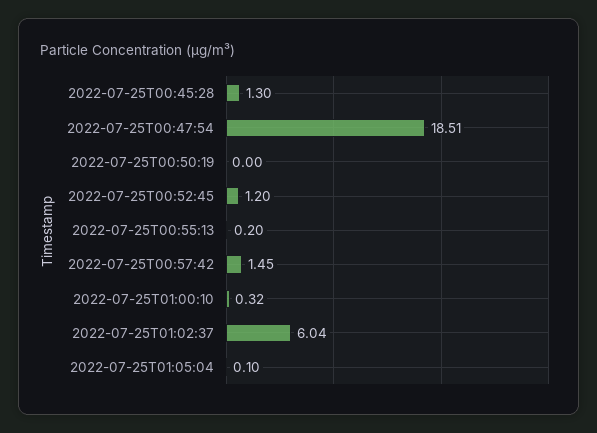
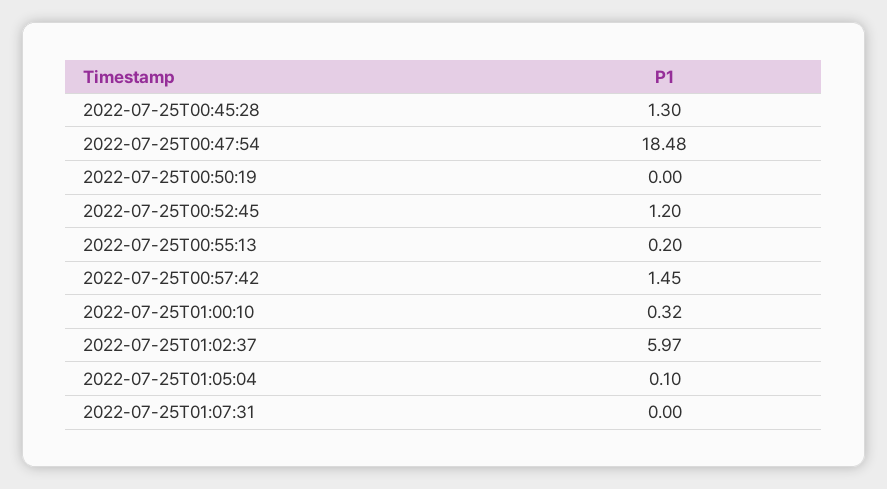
2022-07-25T00:47:54: 18.51 -> 18.48
2022-07-25T01:02:37: 6.04 -> 5.97
2022-07-25T01:07:31: none -> 0

